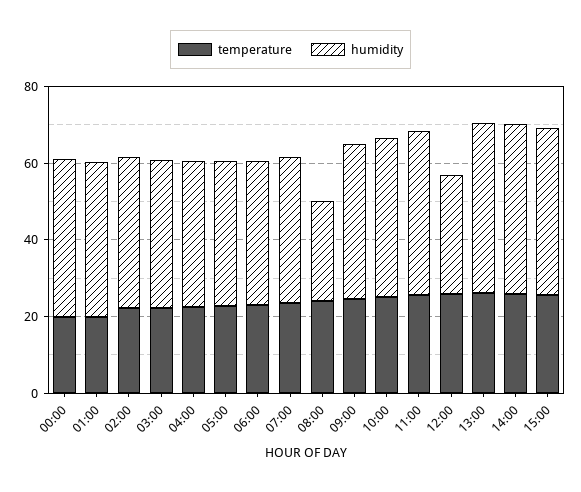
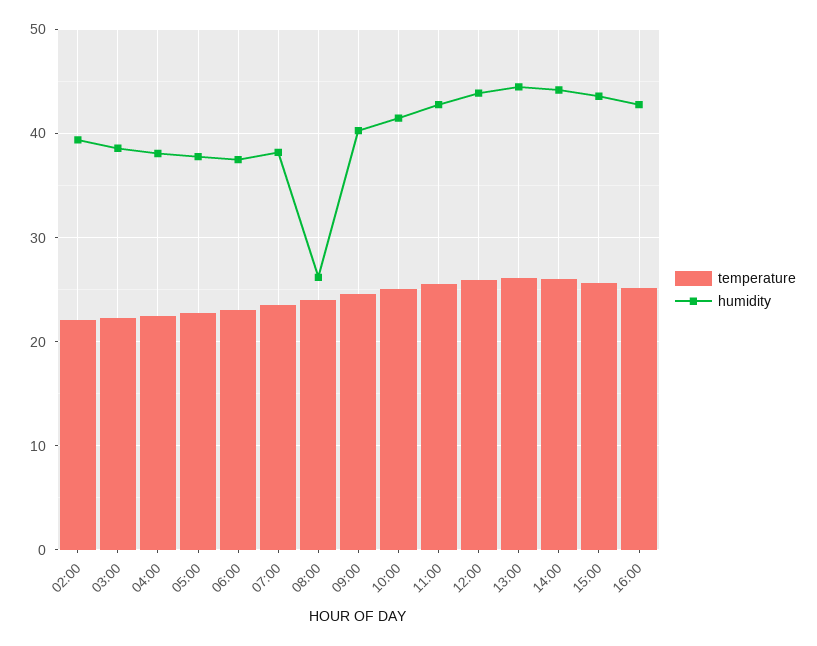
temperature, 00:00: 20 -> none
humidity, 00:00: 40 -> none
temperature, 01:00: 20 -> none
humidity, 01:00: 40 -> none
humidity, 12:00: 30 -> 44
temperature, 16:00: none -> 25
humidity, 16:00: none -> 43

